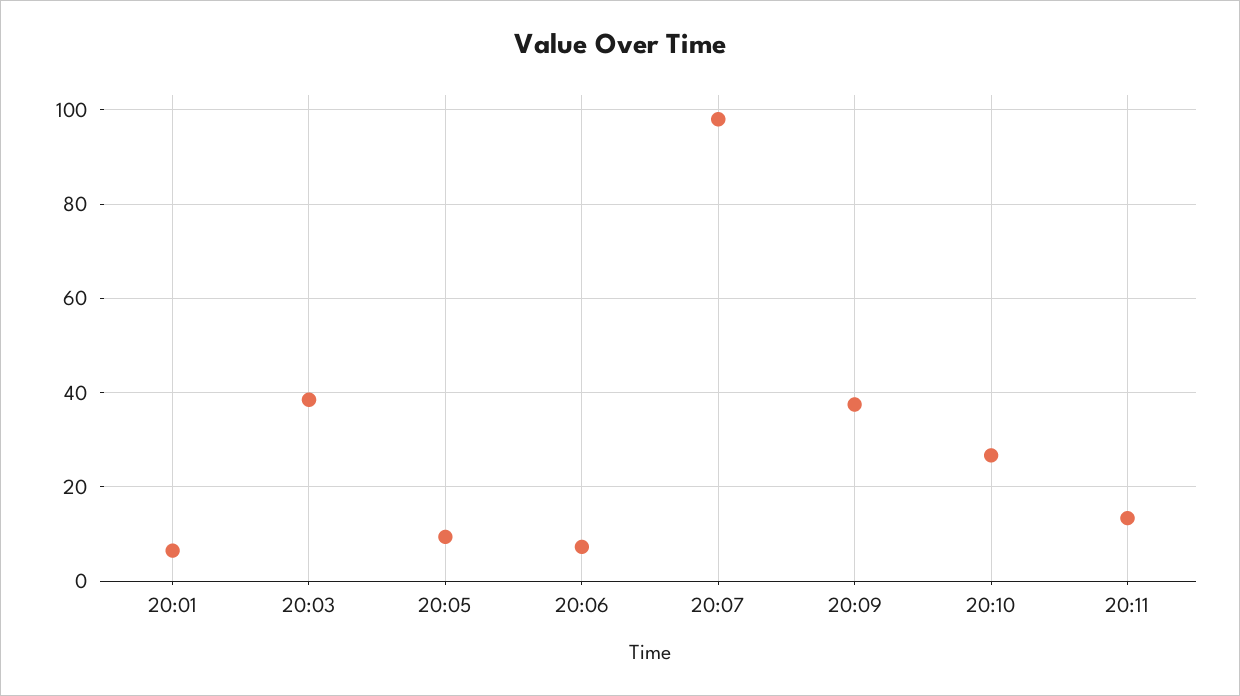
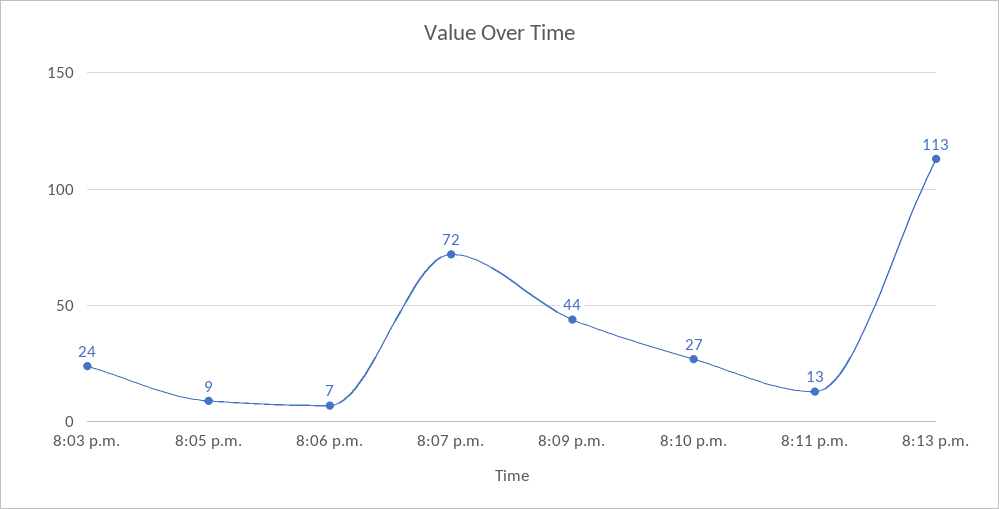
20:01: 6 -> none
20:03: 38 -> 24
20:07: 98 -> 72
20:09: 38 -> 44
8:13 p.m.: none -> 113

